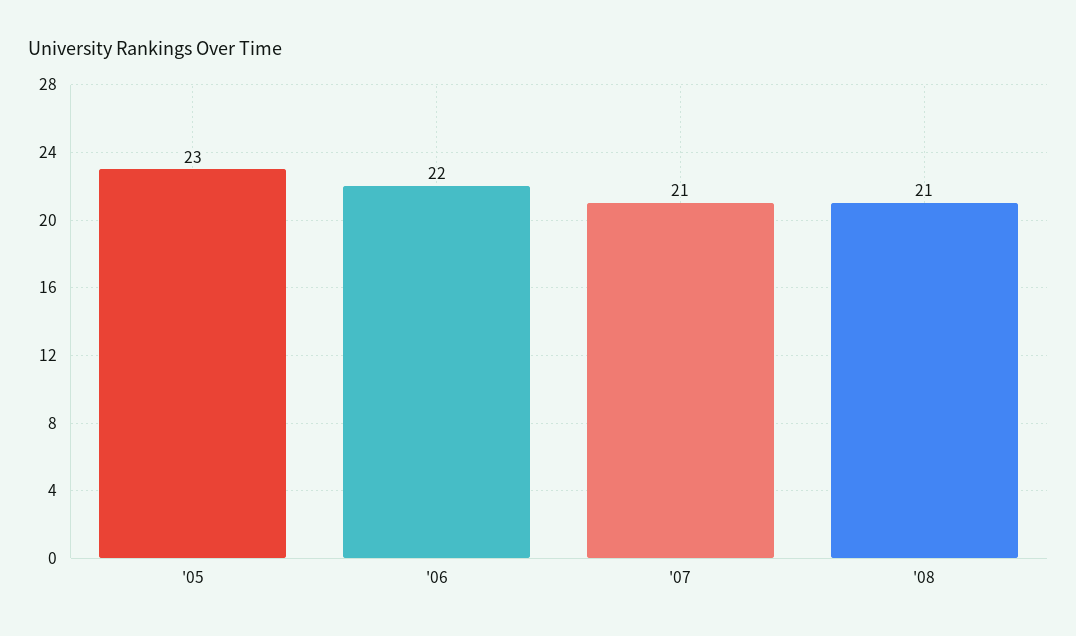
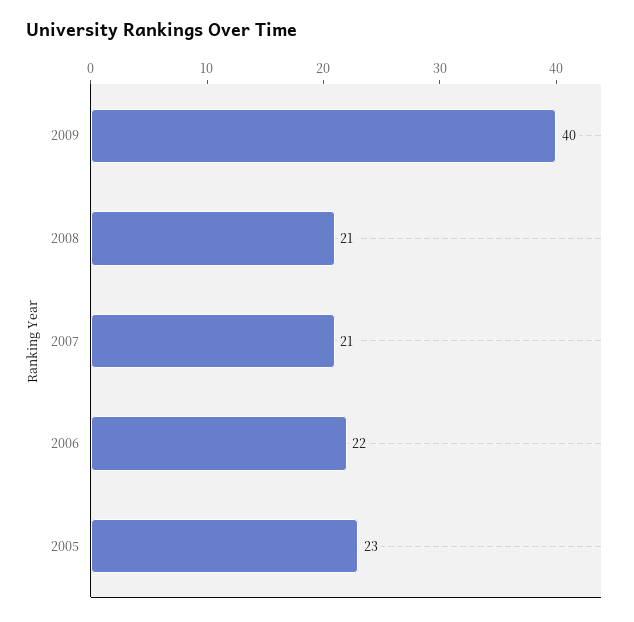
2009: none -> 40

